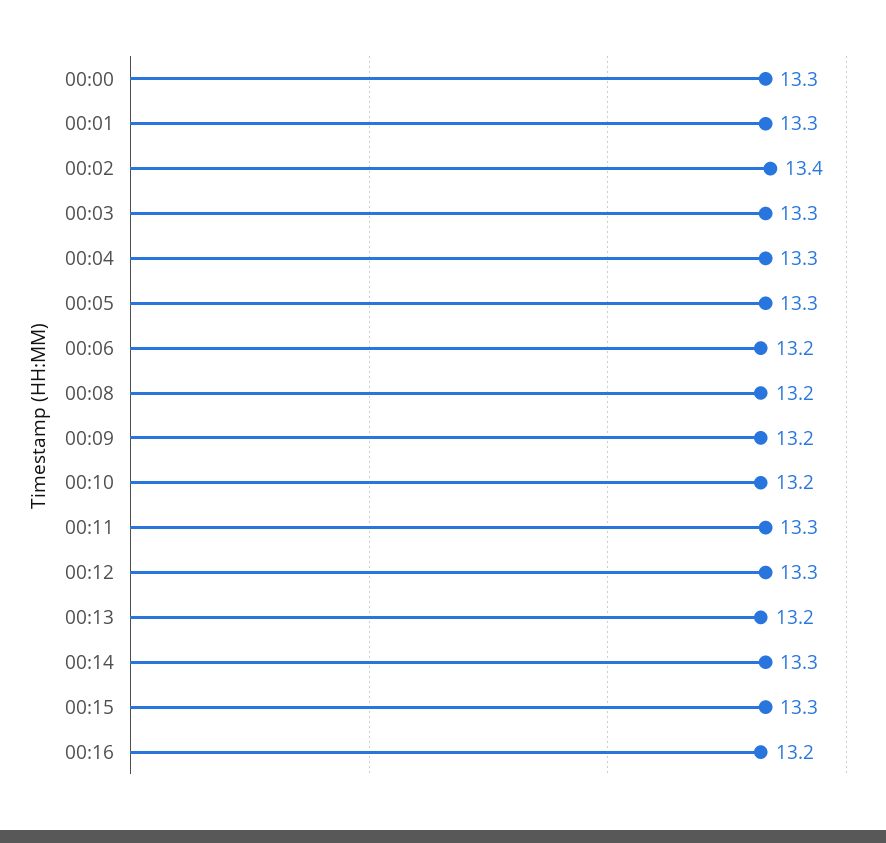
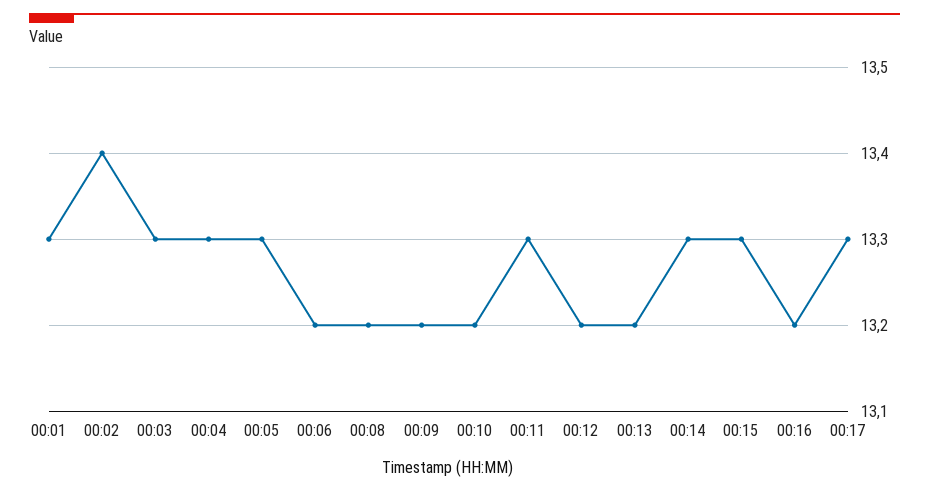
00:00: 13.3 -> none
00:12: 13.3 -> 13.2
00:17: none -> 13.3

